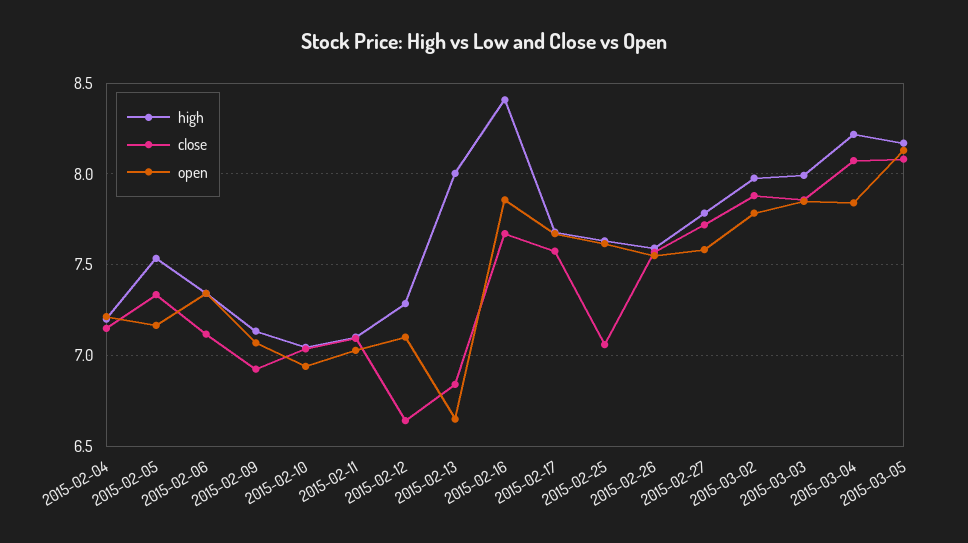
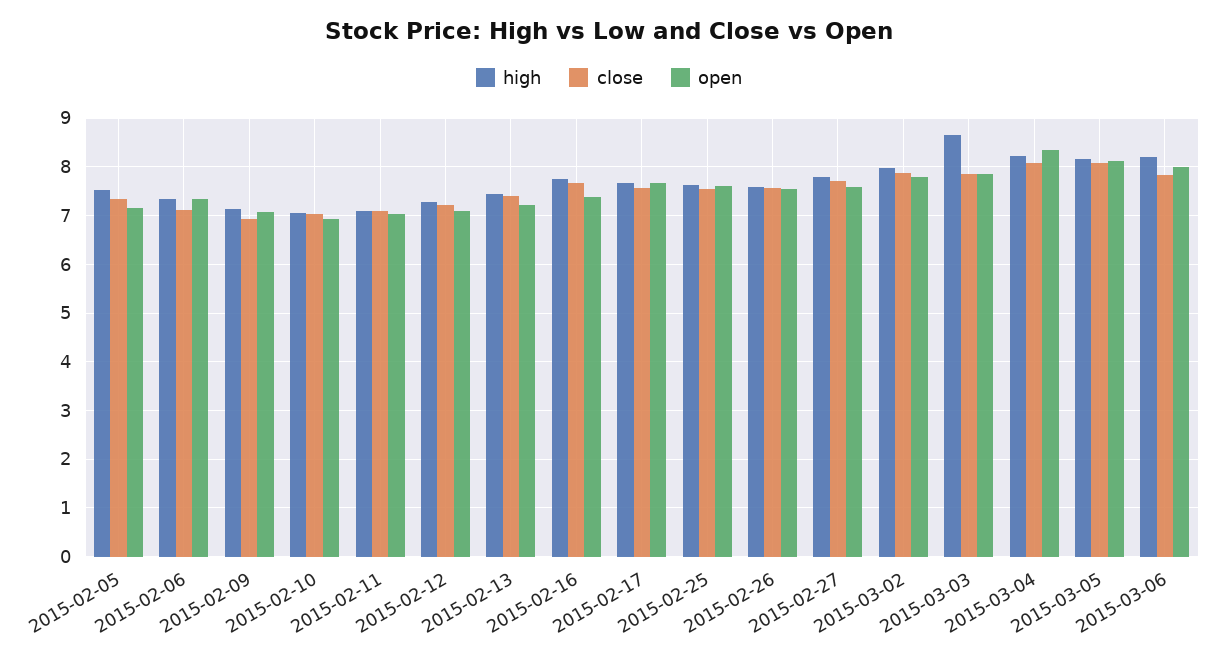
high, 2015-02-04: 7.2 -> none
close, 2015-02-04: 7.15 -> none
open, 2015-02-04: 7.2 -> none
close, 2015-02-12: 6.65 -> 7.2
high, 2015-02-13: 8 -> 7.4
close, 2015-02-13: 6.85 -> 7.4
open, 2015-02-13: 6.65 -> 7.2
high, 2015-02-16: 8.4 -> 7.8
open, 2015-02-16: 7.85 -> 7.4
close, 2015-02-25: 7.05 -> 7.6
high, 2015-03-03: 8 -> 8.6
open, 2015-03-04: 7.85 -> 8.4
high, 2015-03-06: none -> 8.2
close, 2015-03-06: none -> 7.8
open, 2015-03-06: none -> 8

